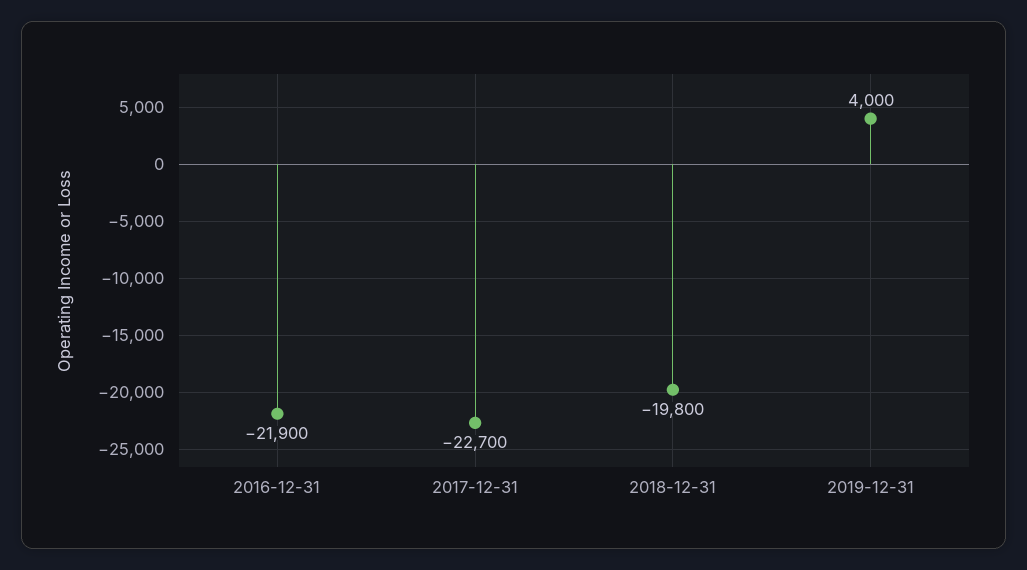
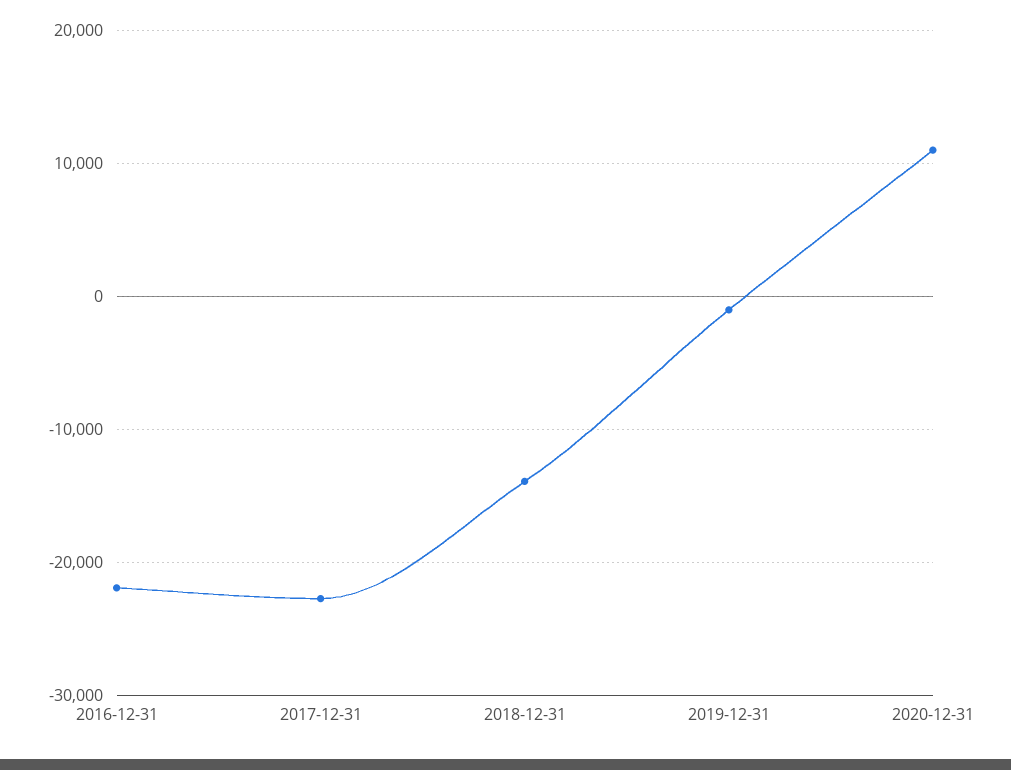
2018-12-31: -19800 -> -14000
2019-12-31: 4000 -> -1000
2020-12-31: none -> 11000

